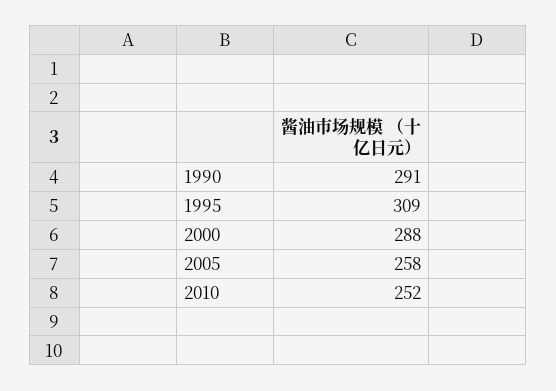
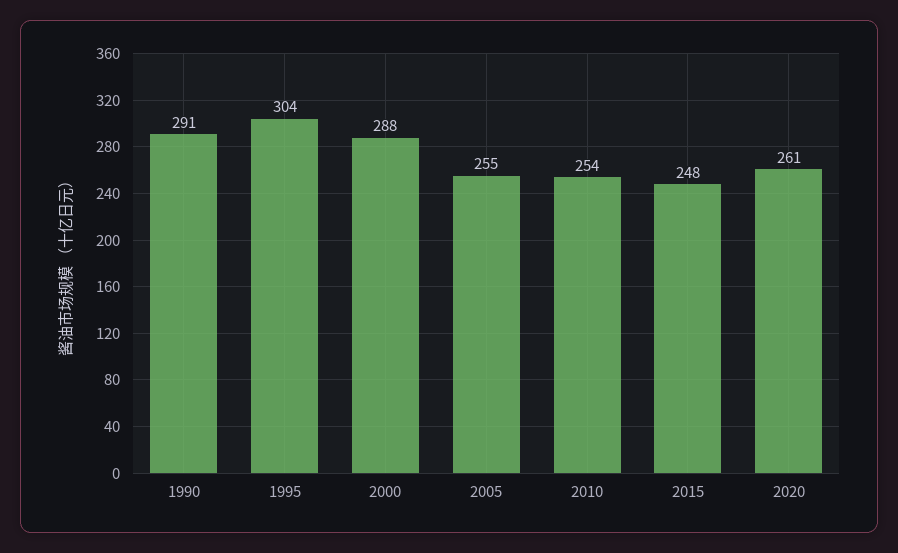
1995: 309 -> 304
2005: 258 -> 255
2010: 252 -> 254
2015: none -> 248
2020: none -> 261

